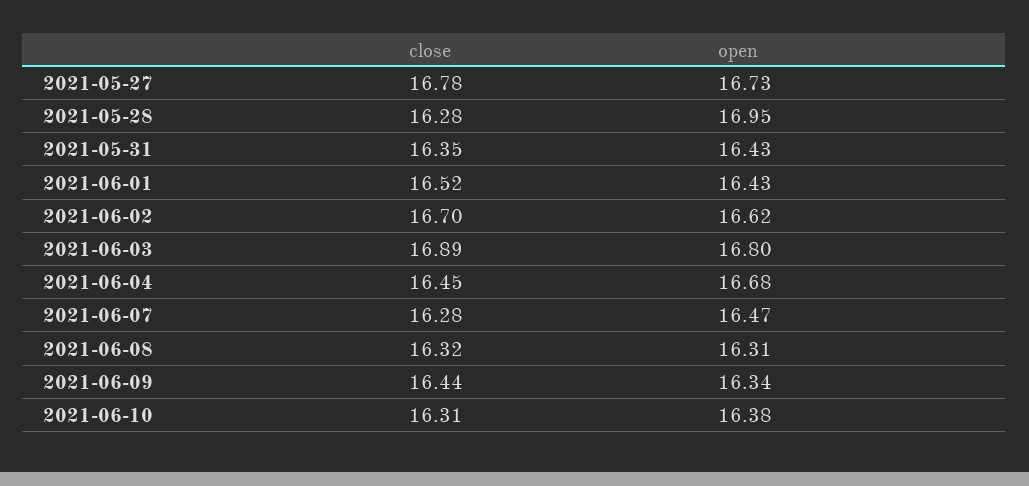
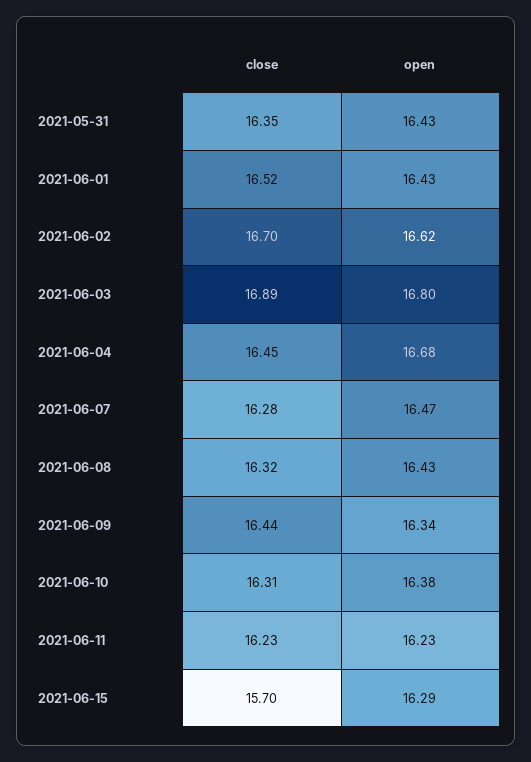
close, 2021-05-27: 16.78 -> none
open, 2021-05-27: 16.73 -> none
close, 2021-05-28: 16.28 -> none
open, 2021-05-28: 16.95 -> none
open, 2021-06-08: 16.31 -> 16.43
close, 2021-06-11: none -> 16.23
open, 2021-06-11: none -> 16.23
close, 2021-06-15: none -> 15.7
open, 2021-06-15: none -> 16.29

